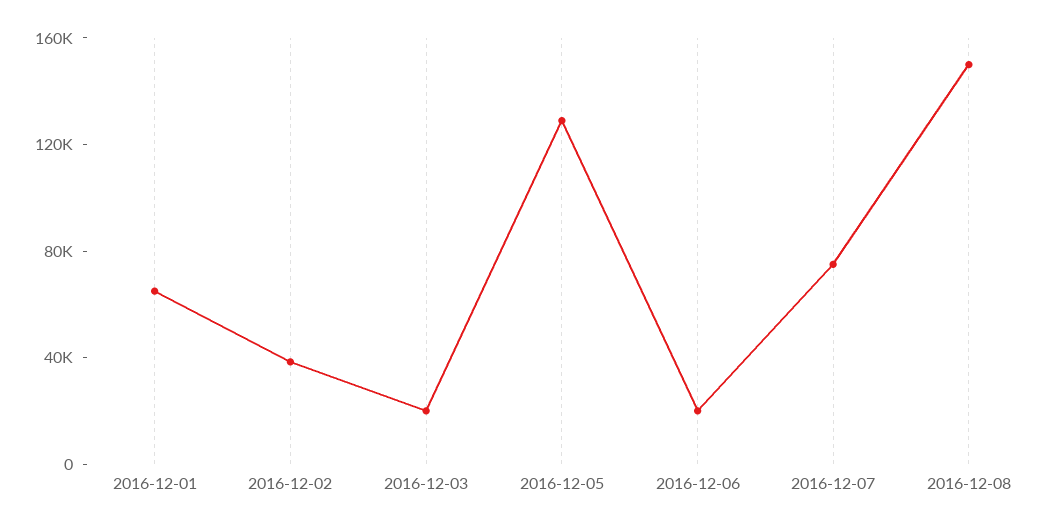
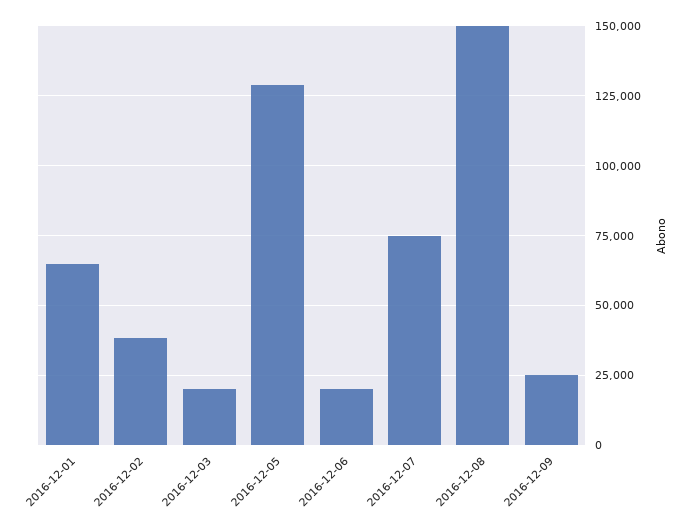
2016-12-09: none -> 25000

